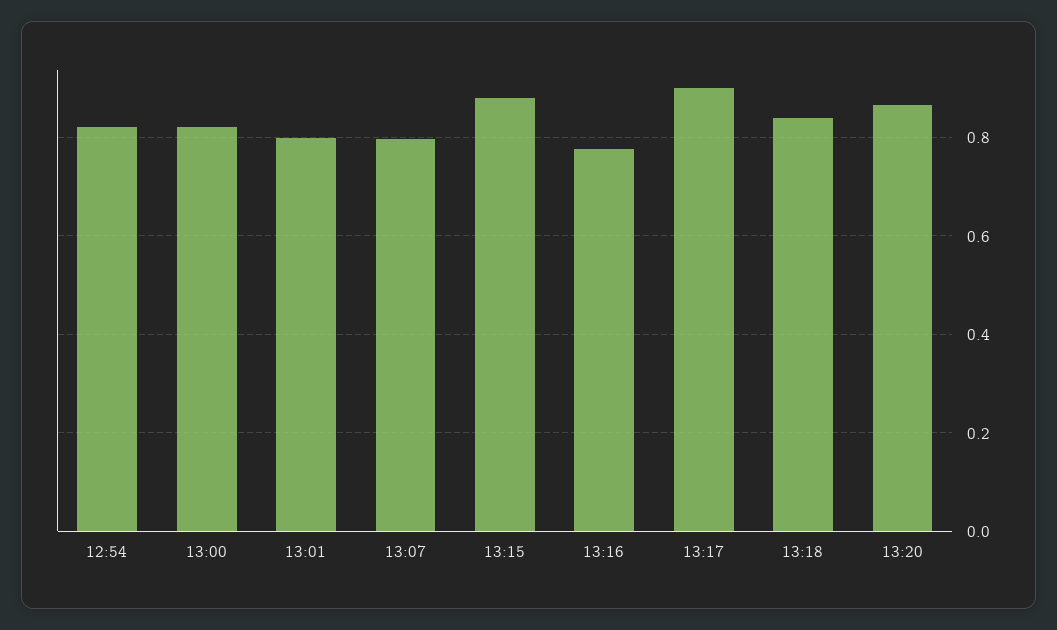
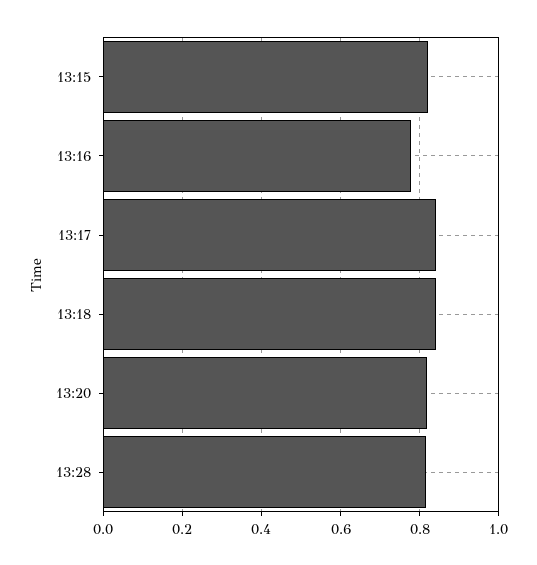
12:54: 0.82 -> none
13:00: 0.82 -> none
13:01: 0.8 -> none
13:07: 0.8 -> none
13:15: 0.88 -> 0.82
13:17: 0.9 -> 0.84
13:20: 0.86 -> 0.82
13:28: none -> 0.82

